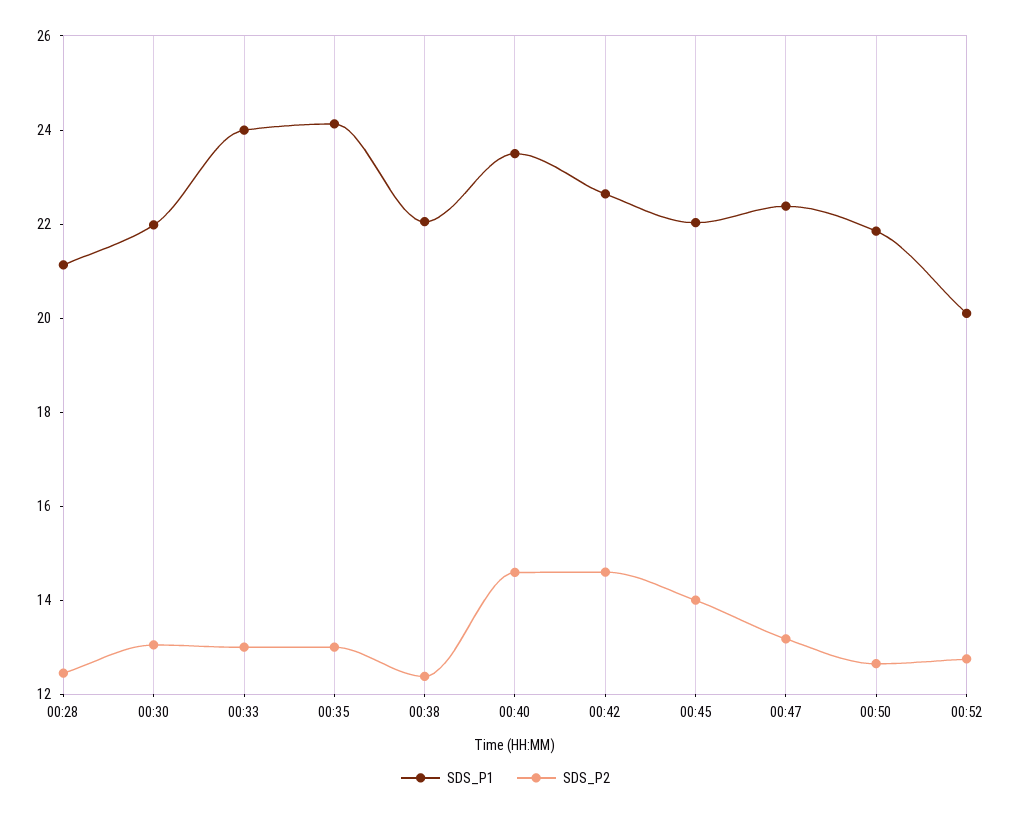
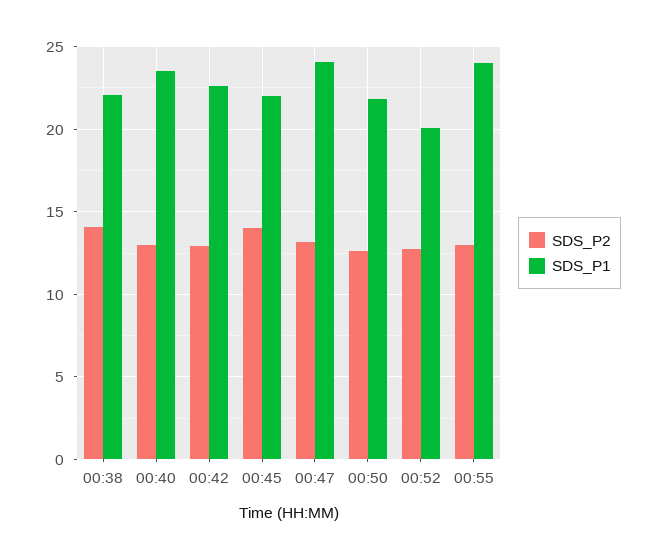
SDS_P1, 00:28: 21 -> none
SDS_P2, 00:28: 12.5 -> none
SDS_P1, 00:30: 22 -> none
SDS_P2, 00:30: 13 -> none
SDS_P1, 00:33: 24 -> none
SDS_P2, 00:33: 13 -> none
SDS_P1, 00:35: 24 -> none
SDS_P2, 00:35: 13 -> none
SDS_P2, 00:38: 12.5 -> 14
SDS_P2, 00:40: 14.5 -> 13
SDS_P2, 00:42: 14.5 -> 13
SDS_P1, 00:47: 22.5 -> 24
SDS_P2, 00:55: none -> 13
SDS_P1, 00:55: none -> 24

